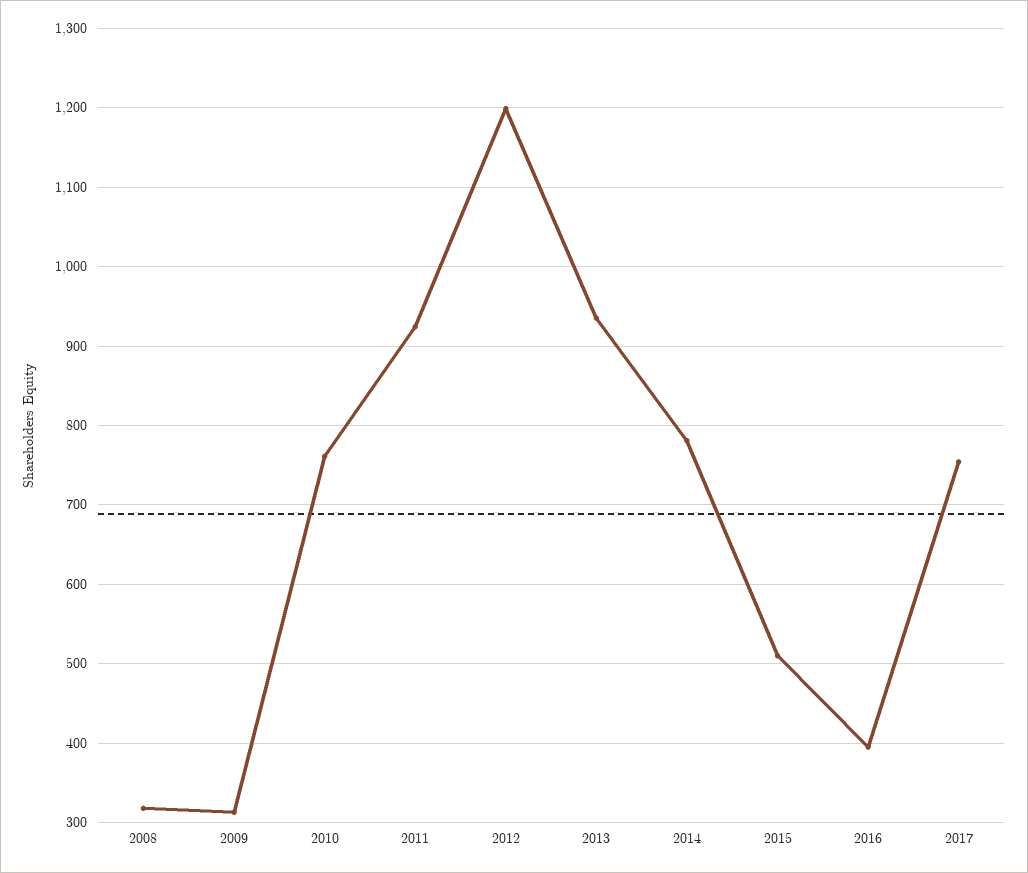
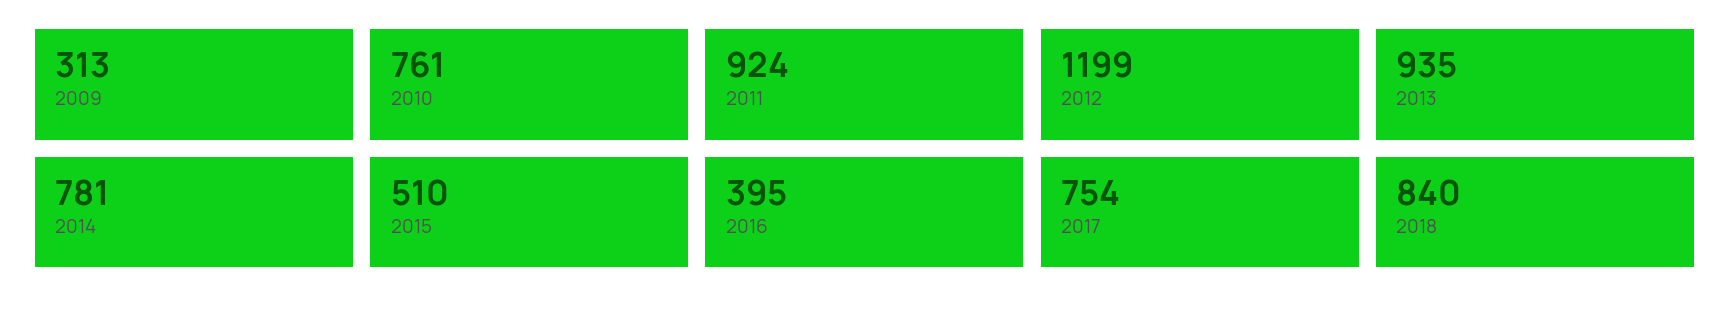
2008: 320 -> none
2018: none -> 840

